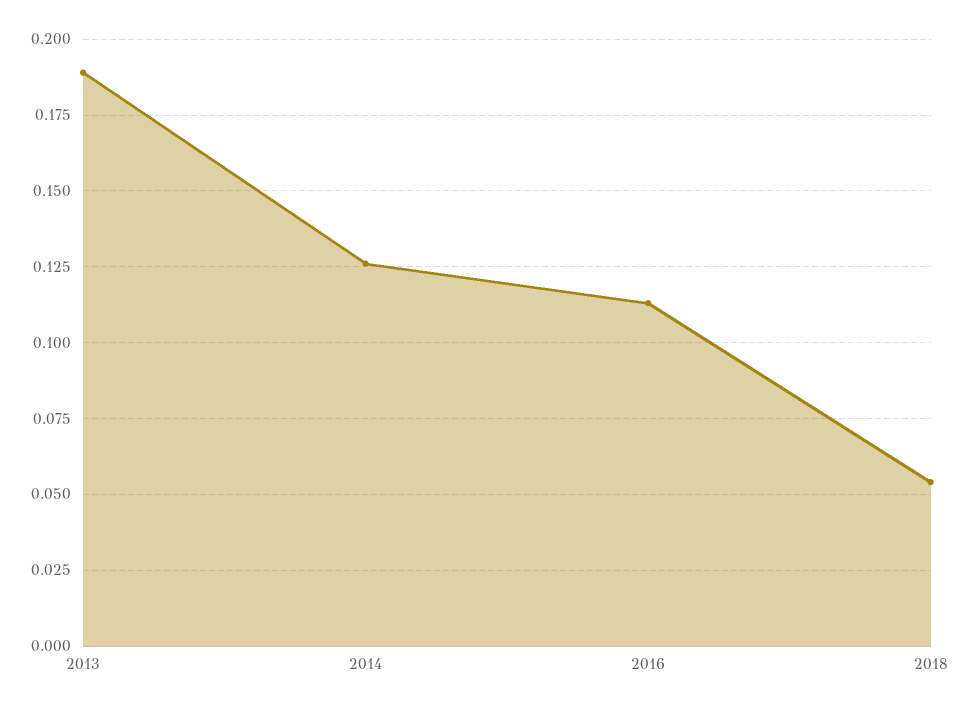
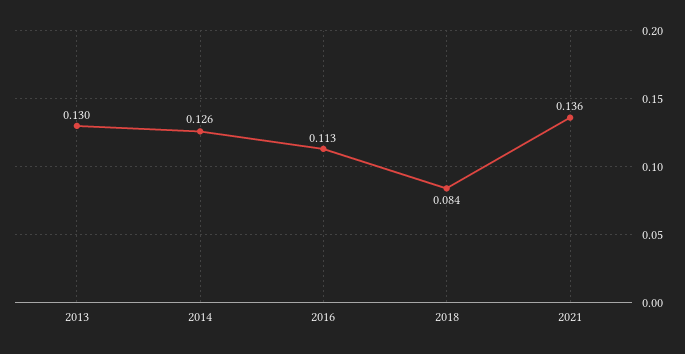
2013: 0.19 -> 0.13
2018: 0.055 -> 0.084
2021: none -> 0.136

